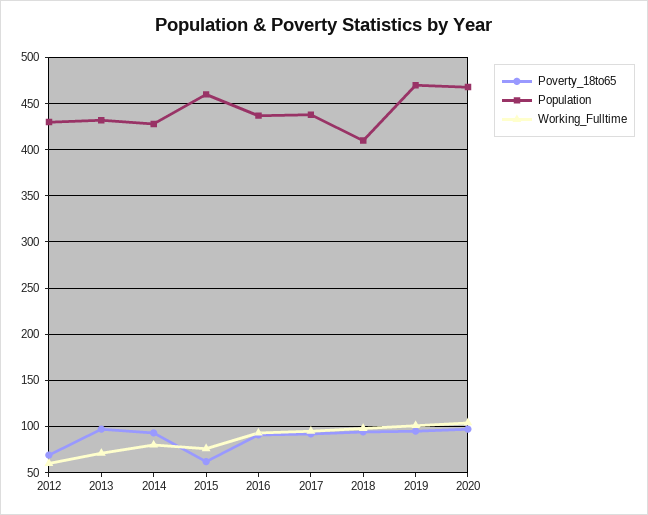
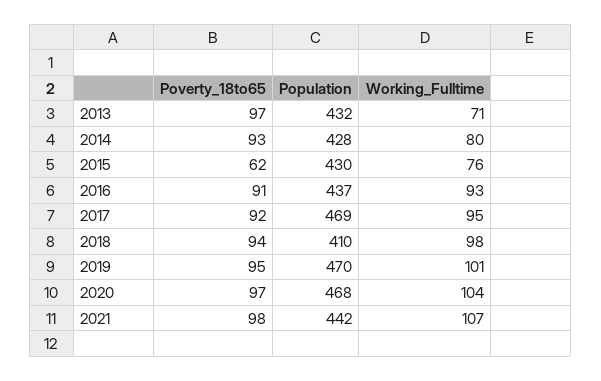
Poverty_18to65, 2012: 70 -> none
Population, 2012: 430 -> none
Working_Fulltime, 2012: 60 -> none
Population, 2015: 460 -> 430
Population, 2017: 440 -> 469
Poverty_18to65, 2021: none -> 98
Population, 2021: none -> 442
Working_Fulltime, 2021: none -> 107

